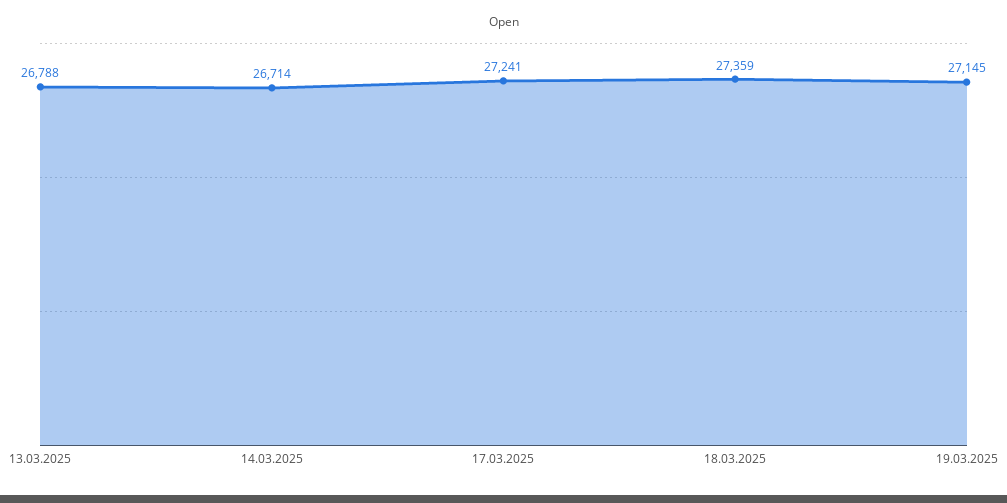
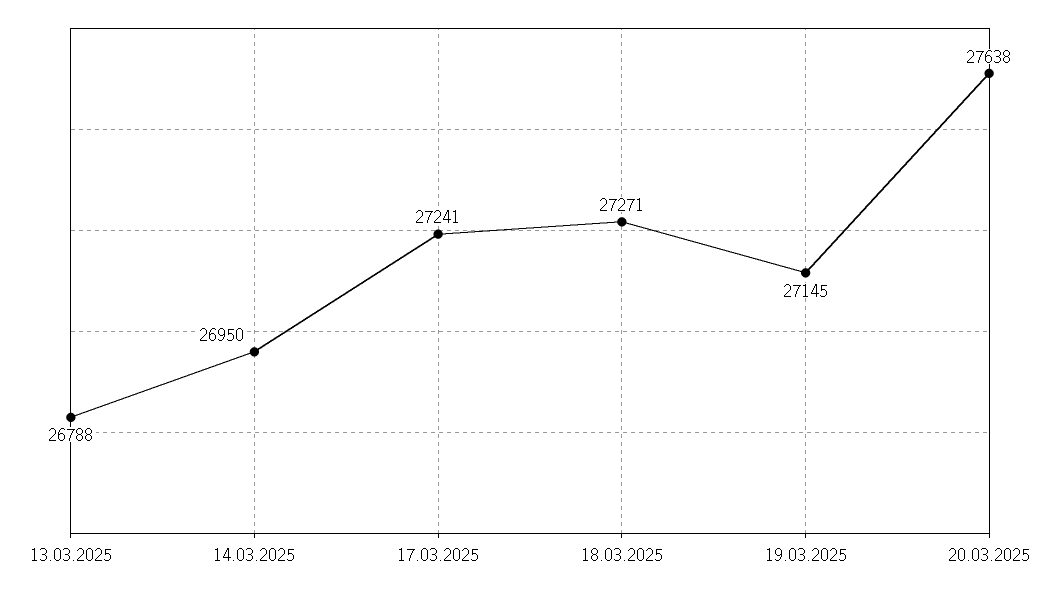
14.03.2025: 26714 -> 26950
18.03.2025: 27359 -> 27271
20.03.2025: none -> 27638

